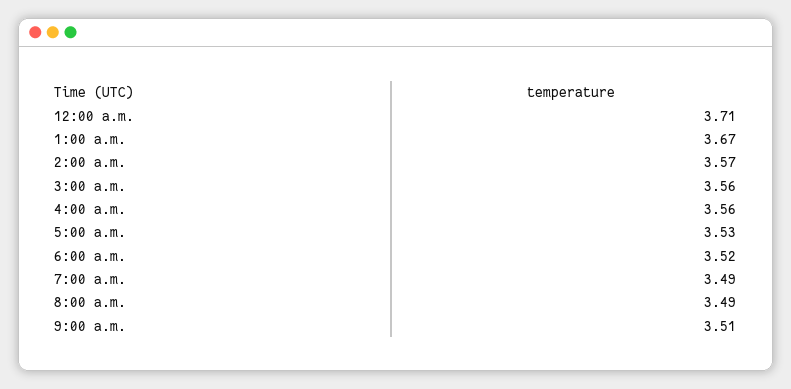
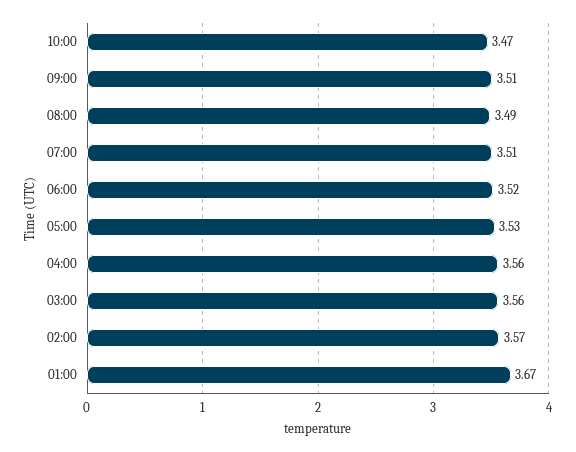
12:00 a.m.: 3.71 -> none
7:00 a.m.: 3.49 -> 3.51
10:00: none -> 3.47

